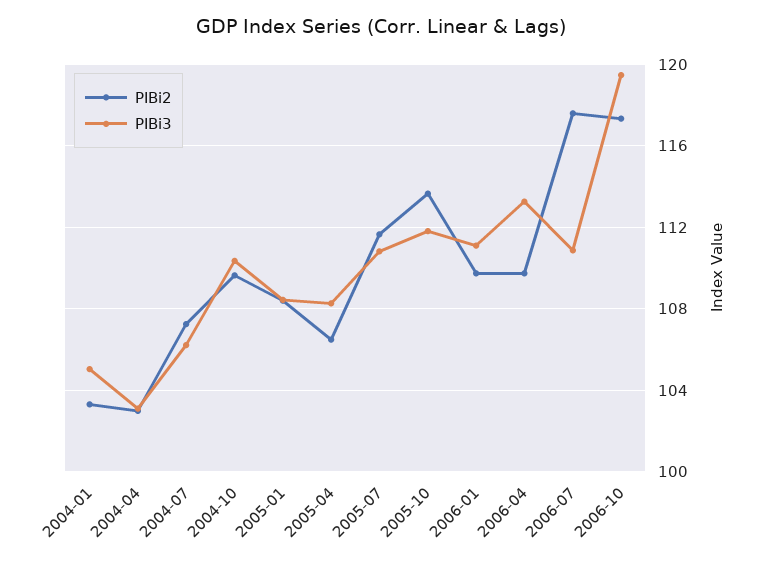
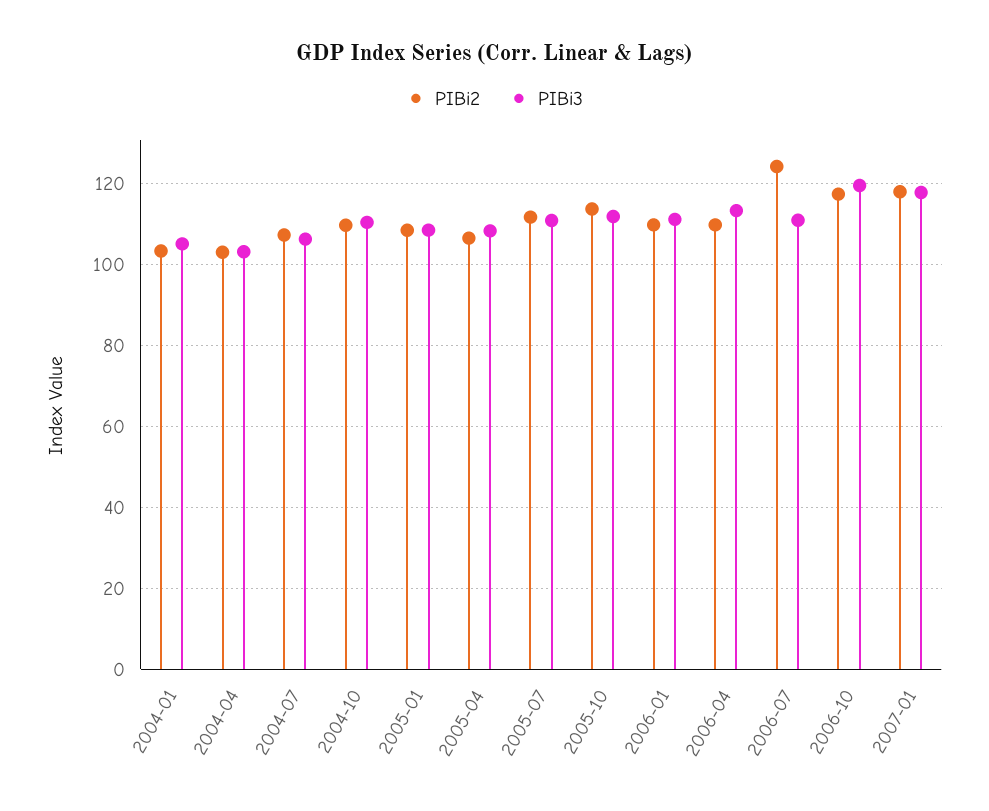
PIBi2, 2006-07: 117.5 -> 124
PIBi2, 2007-01: none -> 118
PIBi3, 2007-01: none -> 118

